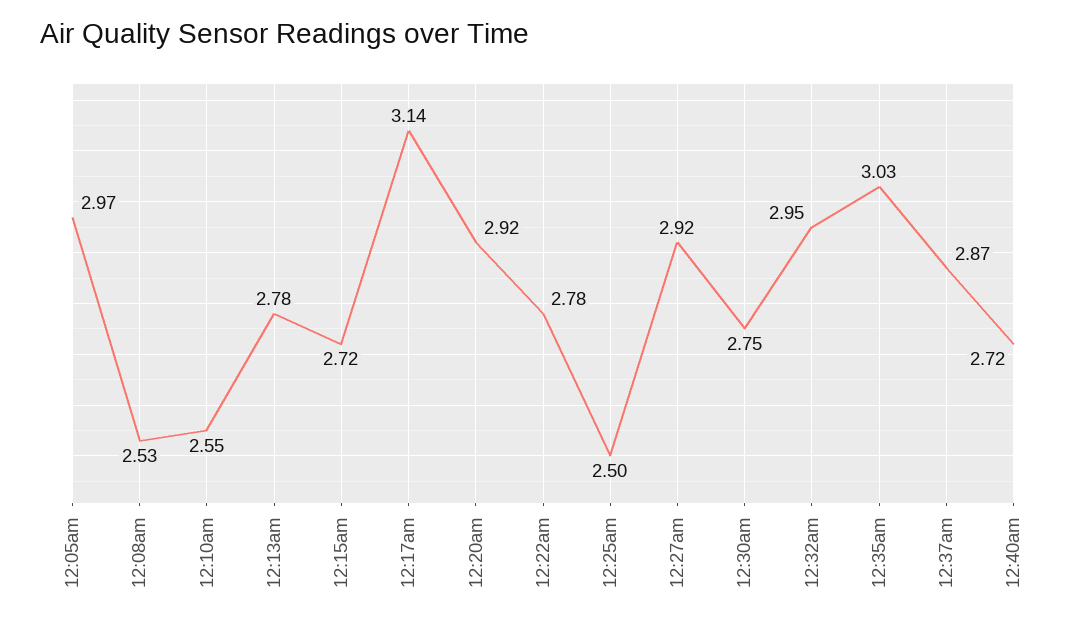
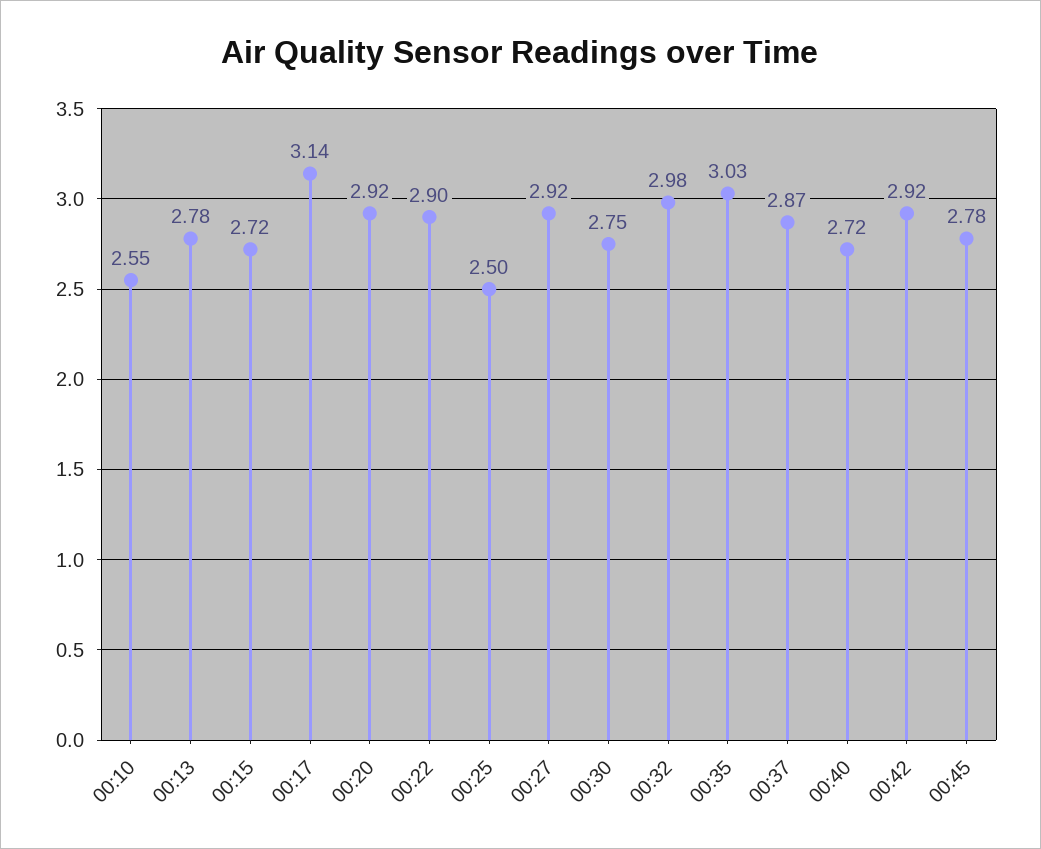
12:05am: 2.97 -> none
12:08am: 2.53 -> none
12:22am: 2.78 -> 2.9
12:32am: 2.95 -> 2.98
00:42: none -> 2.92
00:45: none -> 2.78

